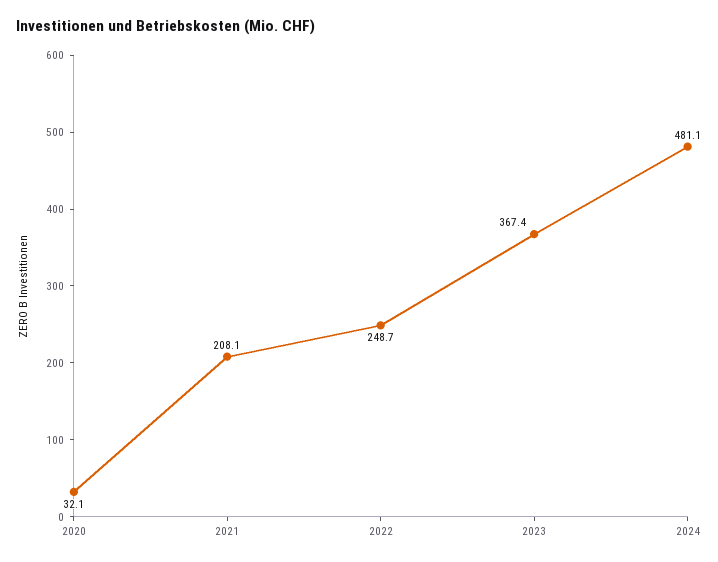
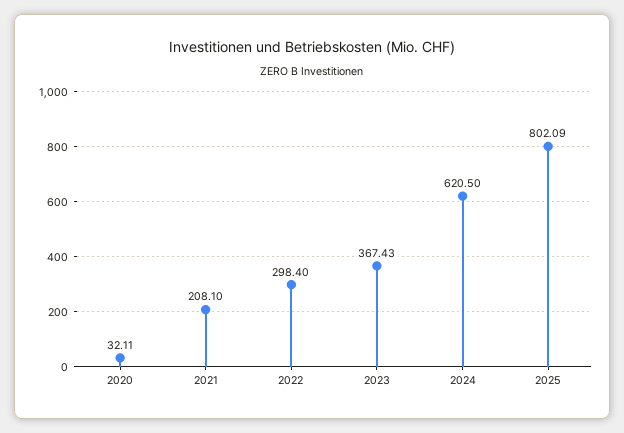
2022: 248.7 -> 298.4
2024: 481.1 -> 620.5
2025: none -> 802.09

